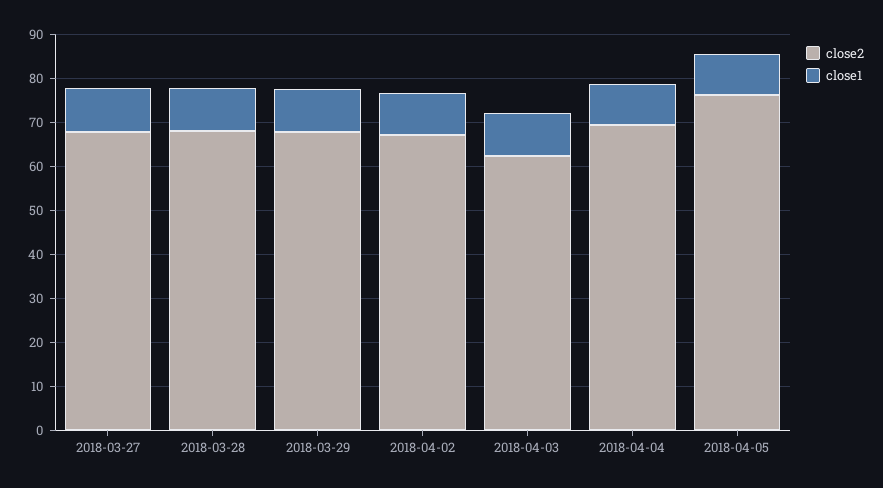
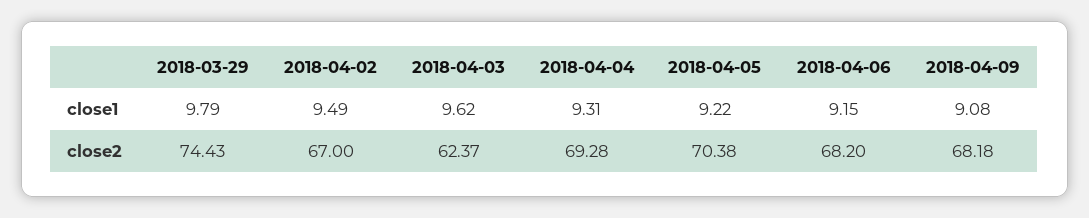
close2, 2018-03-27: 68 -> none
close1, 2018-03-27: 10 -> none
close2, 2018-03-28: 68 -> none
close1, 2018-03-28: 10 -> none
close2, 2018-03-29: 68 -> 74.43
close2, 2018-04-05: 76 -> 70.38
close1, 2018-04-06: none -> 9.15
close1, 2018-04-09: none -> 9.08
close2, 2018-04-06: none -> 68.2
close2, 2018-04-09: none -> 68.18

